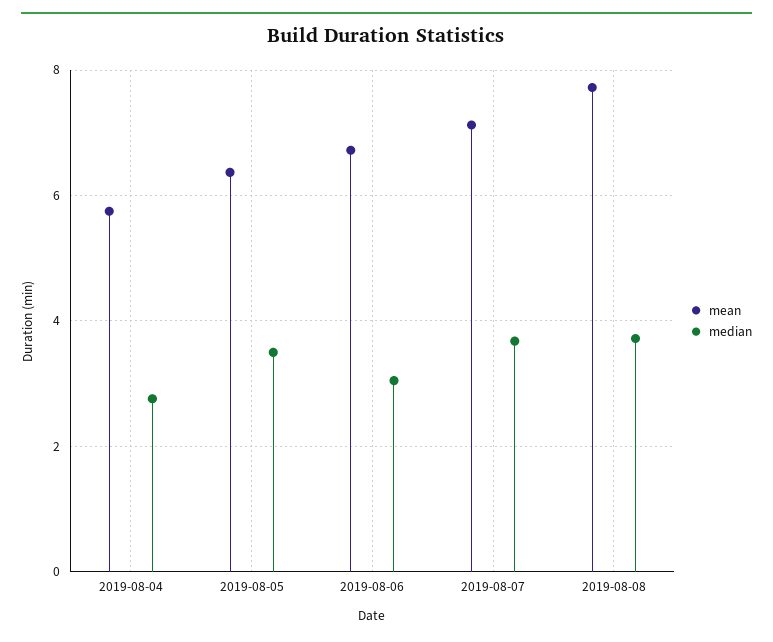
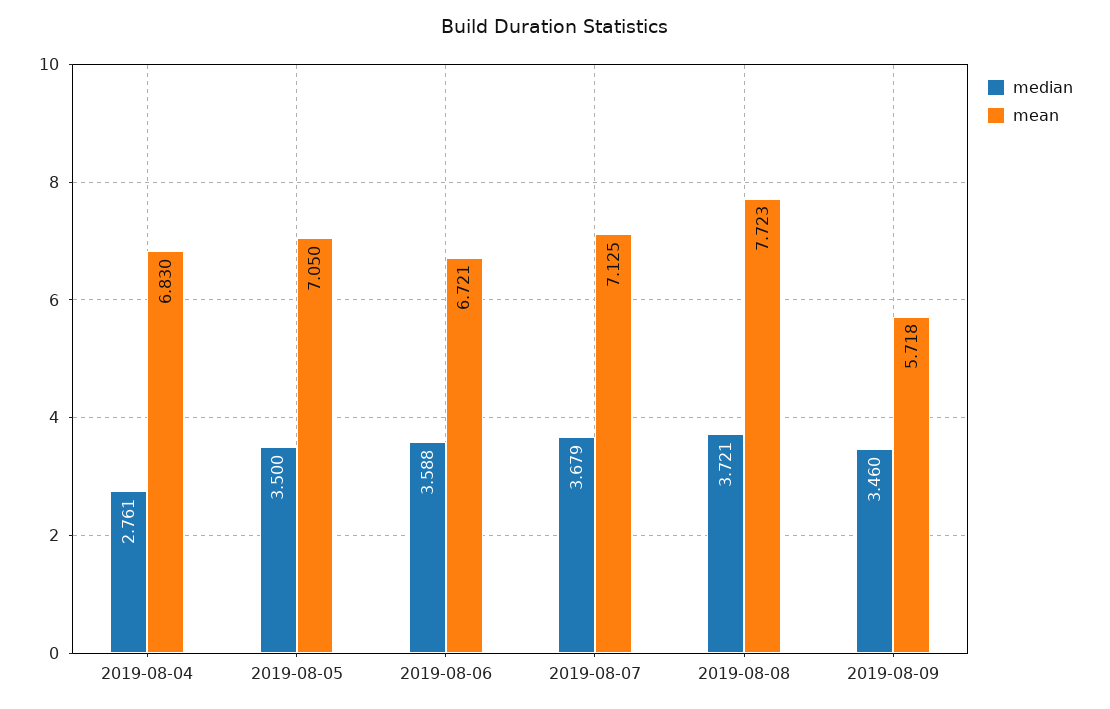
mean, 2019-08-04: 5.8 -> 6.83
mean, 2019-08-05: 6.4 -> 7.05
median, 2019-08-06: 3 -> 3.588
median, 2019-08-09: none -> 3.46
mean, 2019-08-09: none -> 5.718

